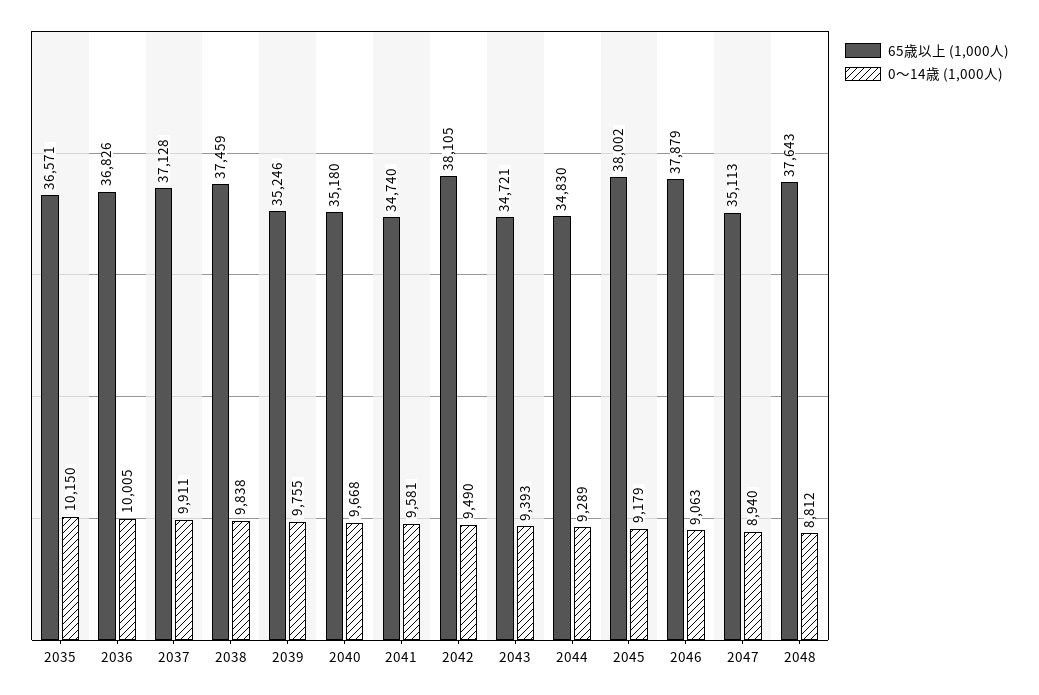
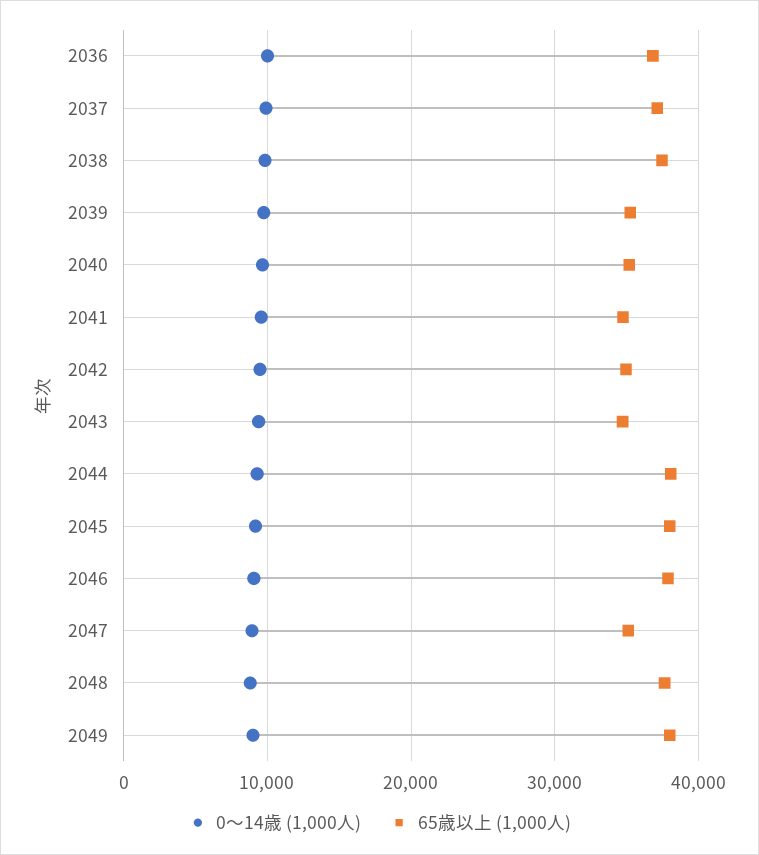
65歳以上 (1,000人), 2035: 36571 -> none
0～14歳 (1,000人), 2035: 10150 -> none
65歳以上 (1,000人), 2042: 38105 -> 35000
65歳以上 (1,000人), 2044: 34830 -> 38000
0～14歳 (1,000人), 2049: none -> 9000
65歳以上 (1,000人), 2049: none -> 38000

